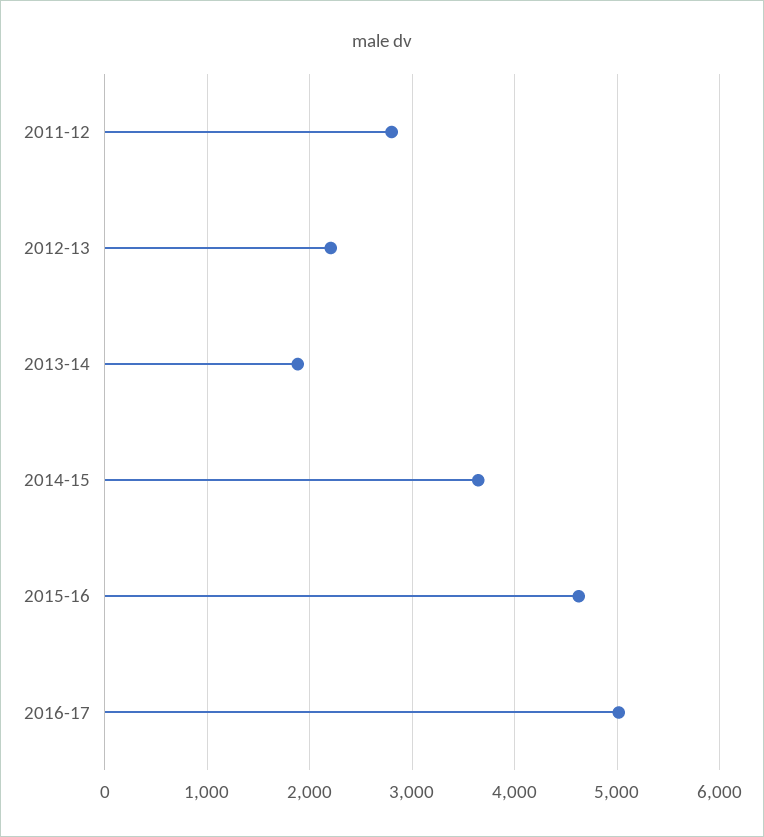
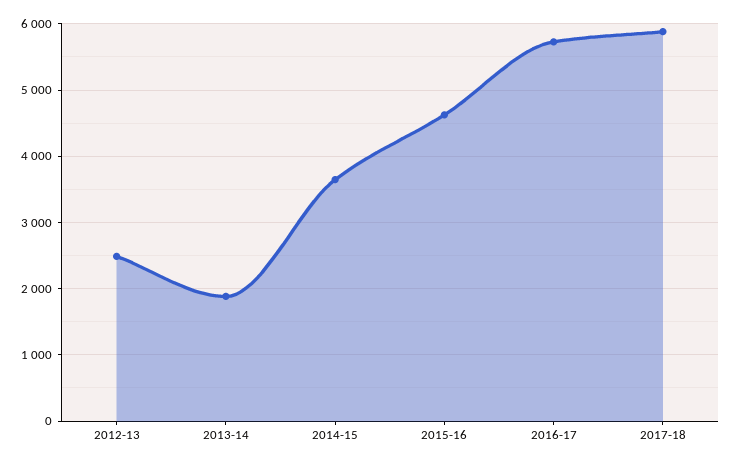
2011-12: 2800 -> none
2012-13: 2200 -> 2500
2016-17: 5000 -> 5700
2017-18: none -> 5900

